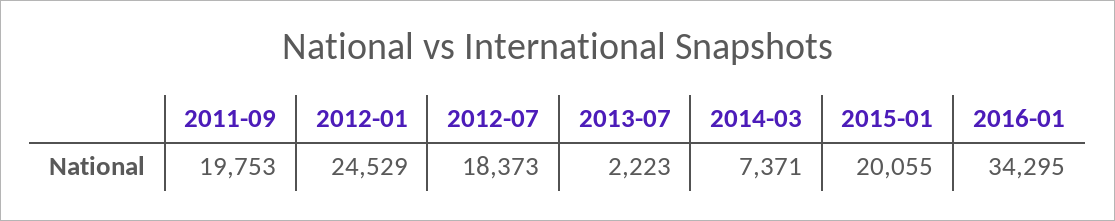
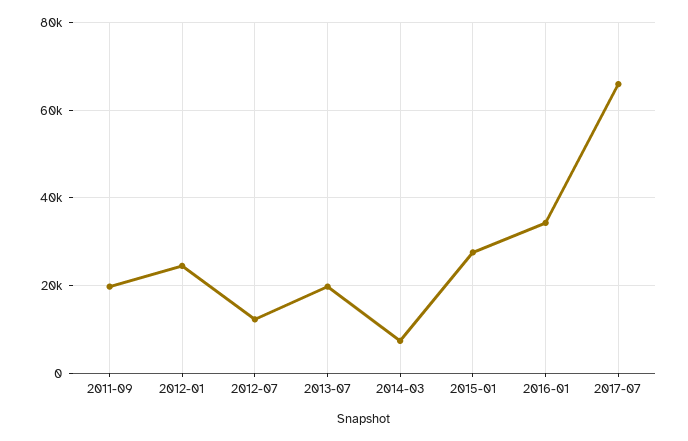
2012-07: 18373 -> 12000
2013-07: 2223 -> 20000
2015-01: 20055 -> 28000
2017-07: none -> 66000

